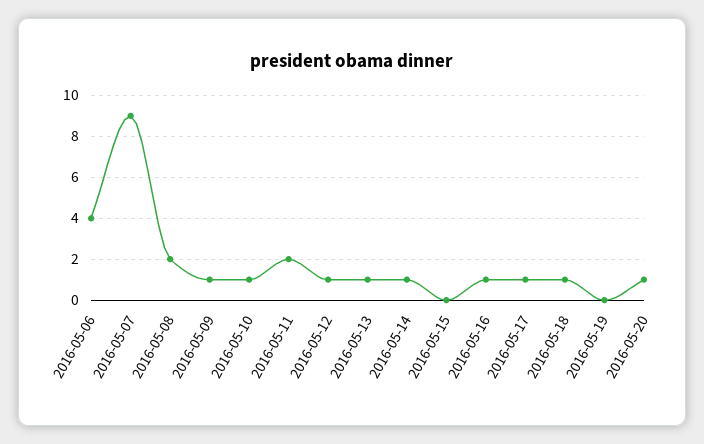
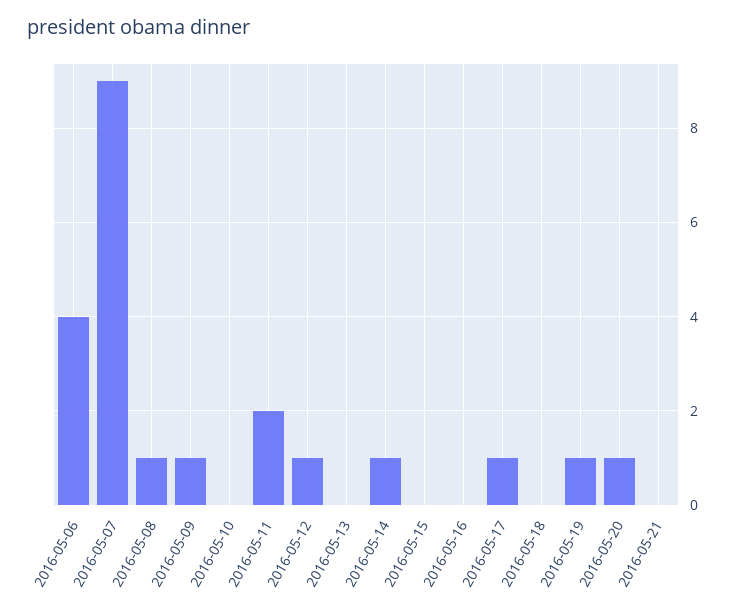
2016-05-08: 2 -> 1
2016-05-10: 1 -> 0
2016-05-13: 1 -> 0
2016-05-16: 1 -> 0
2016-05-18: 1 -> 0
2016-05-19: 0 -> 1
2016-05-21: none -> 0

